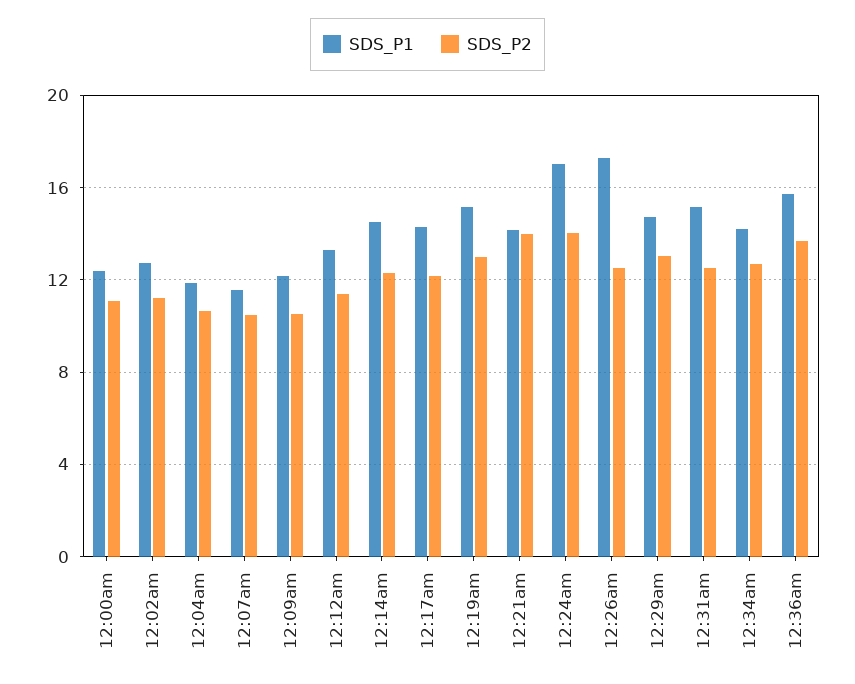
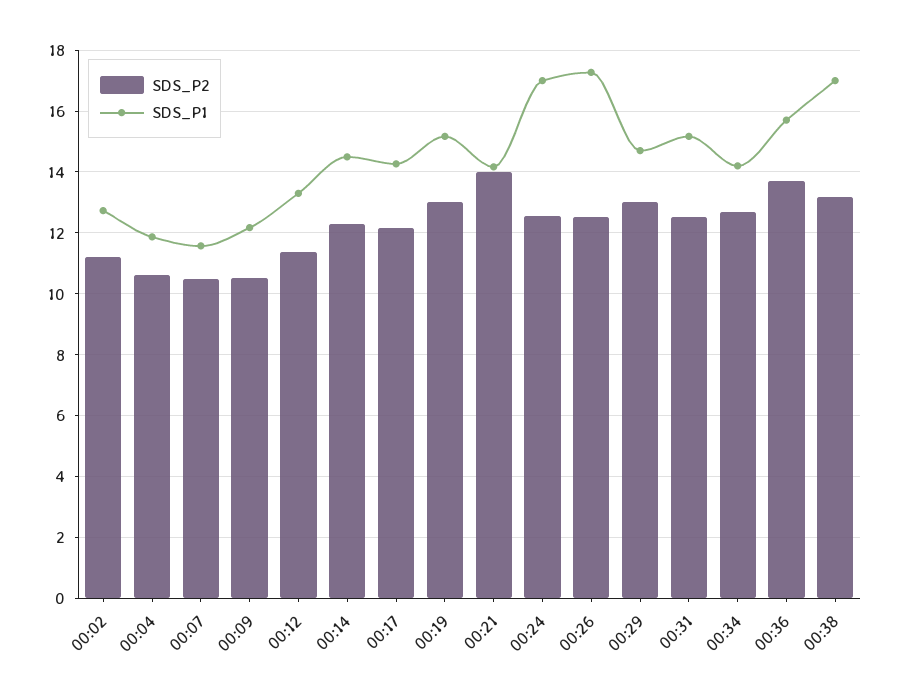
SDS_P1, 12:00am: 12.5 -> none
SDS_P2, 12:00am: 11 -> none
SDS_P2, 12:24am: 14 -> 12.6
SDS_P2, 00:38: none -> 13.2
SDS_P1, 00:38: none -> 17

